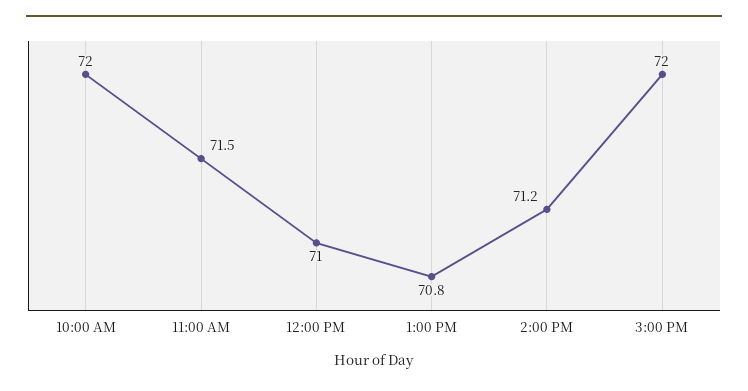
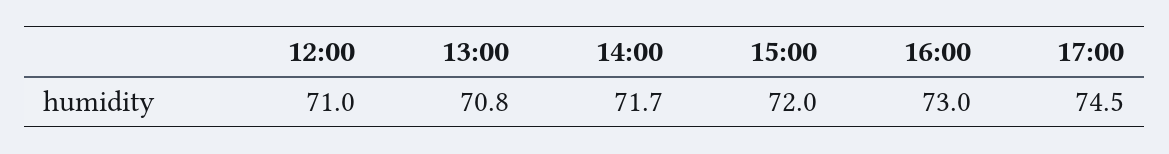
10:00 AM: 72 -> none
11:00 AM: 71.5 -> none
2:00 PM: 71.2 -> 71.7
16:00: none -> 73
17:00: none -> 74.5

